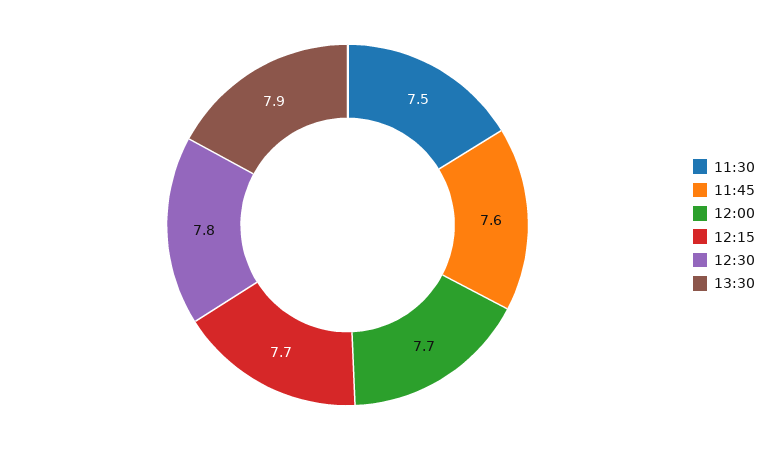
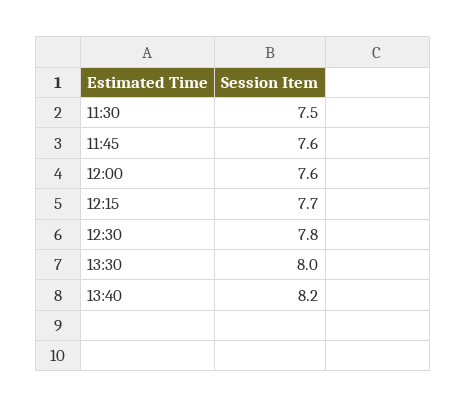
12:00: 7.7 -> 7.6
13:30: 7.9 -> 8
13:40: none -> 8.2

